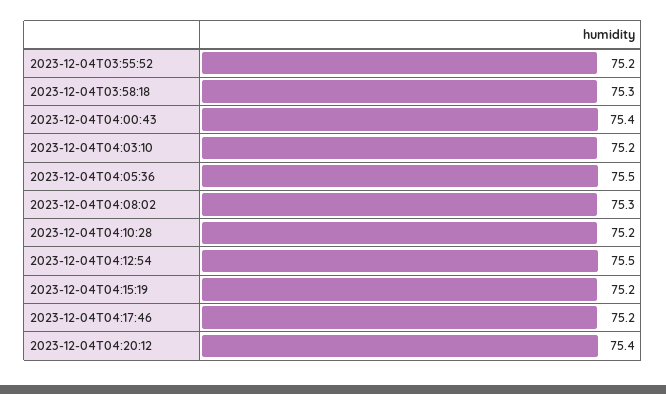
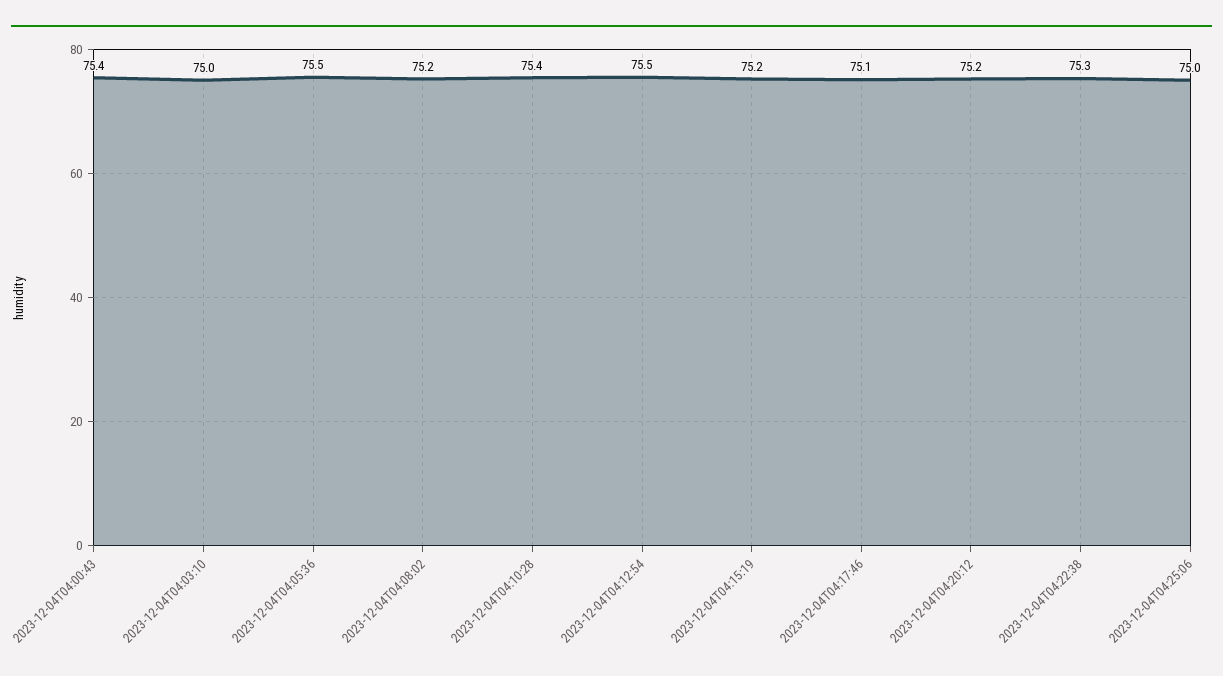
2023-12-04T03:55:52: 75.2 -> none
2023-12-04T03:58:18: 75.3 -> none
2023-12-04T04:03:10: 75.2 -> 75
2023-12-04T04:08:02: 75.3 -> 75.2
2023-12-04T04:10:28: 75.2 -> 75.4
2023-12-04T04:17:46: 75.2 -> 75.1
2023-12-04T04:20:12: 75.4 -> 75.2
2023-12-04T04:22:38: none -> 75.3
2023-12-04T04:25:06: none -> 75

